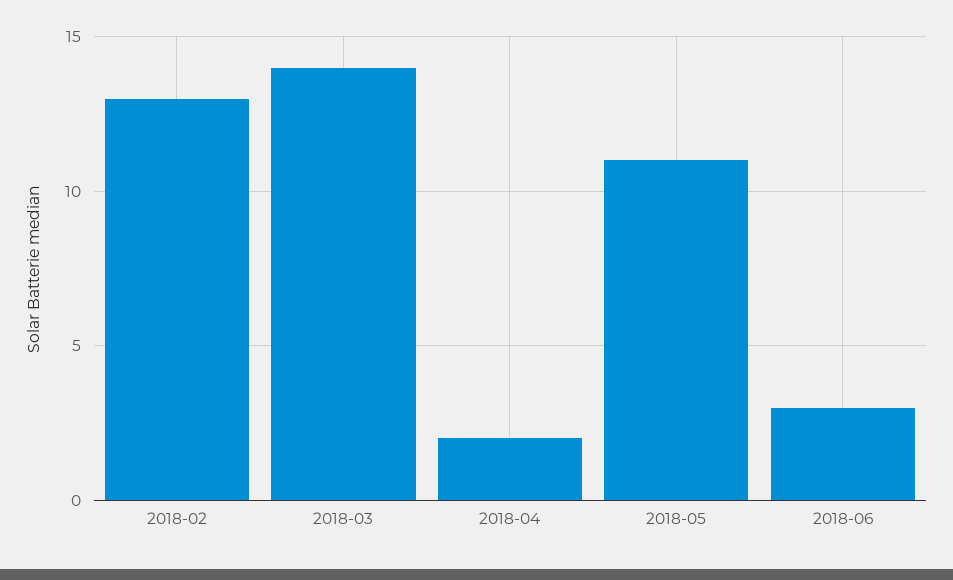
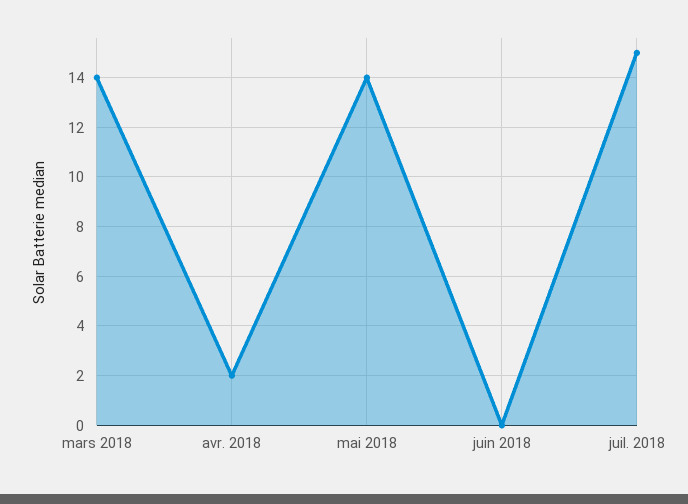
2018-02: 13 -> none
2018-05: 11 -> 14
2018-06: 3 -> 0
juil. 2018: none -> 15

